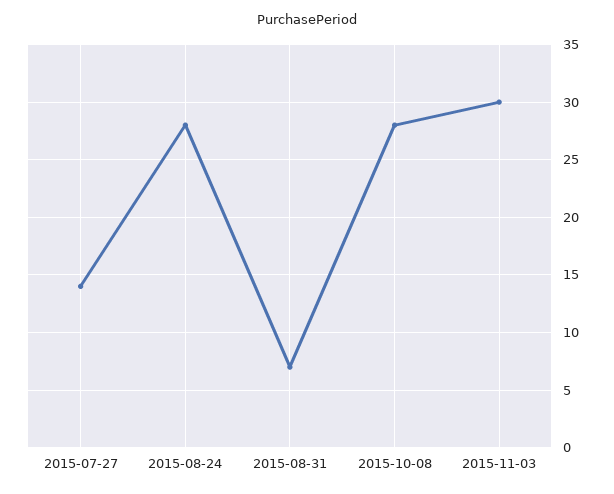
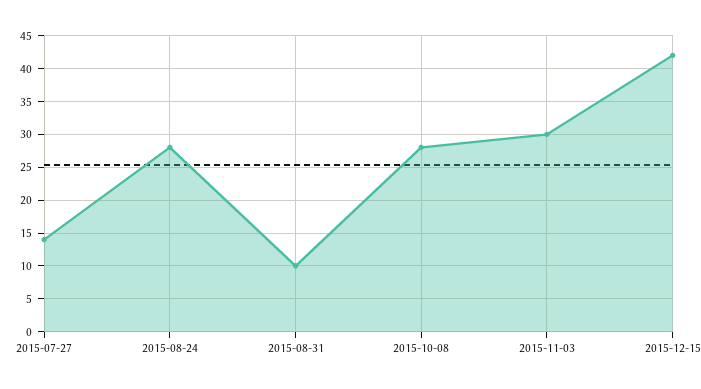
2015-08-31: 7 -> 10
2015-12-15: none -> 42

